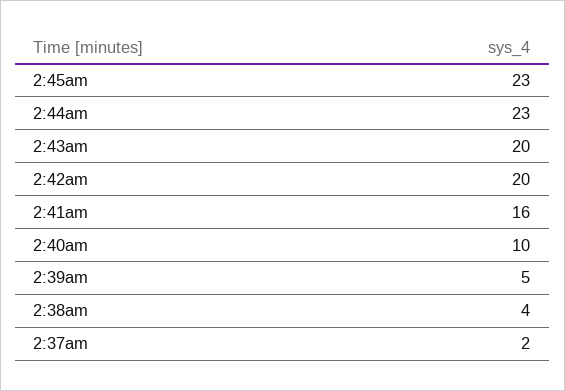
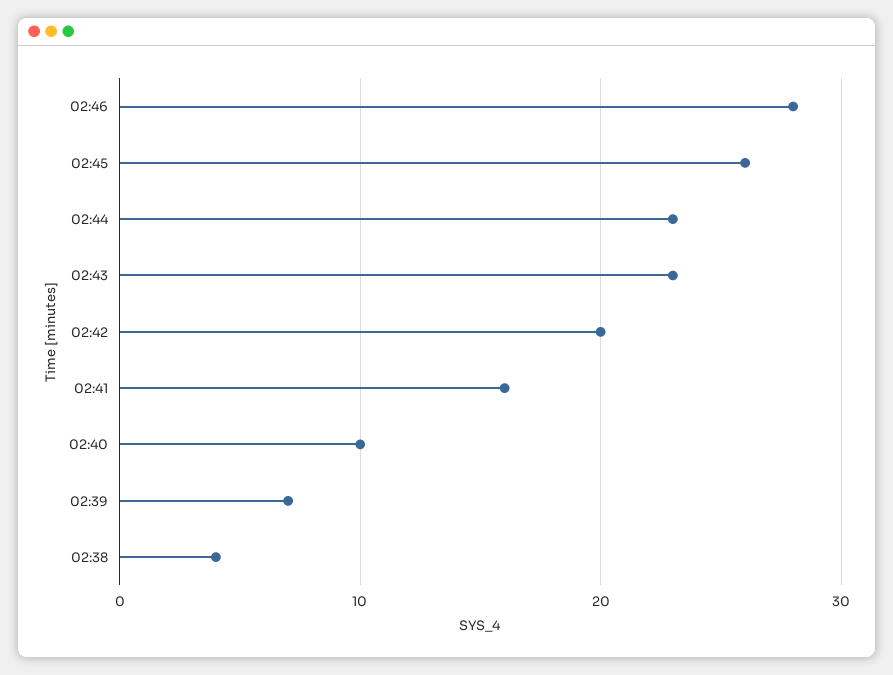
2:45am: 23 -> 26
2:43am: 20 -> 23
2:39am: 5 -> 7
2:37am: 2 -> none
02:46: none -> 28

